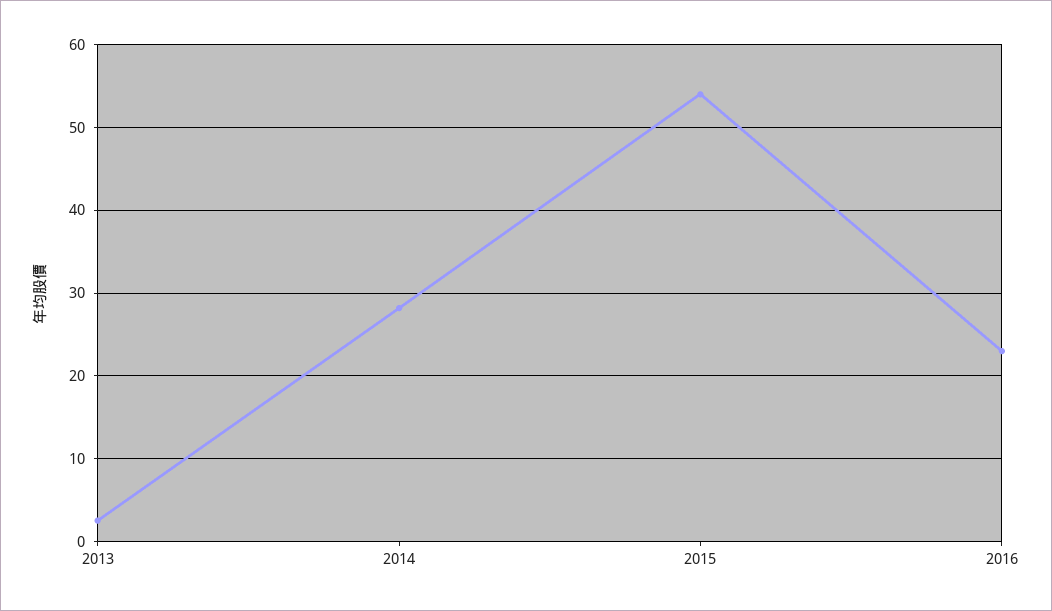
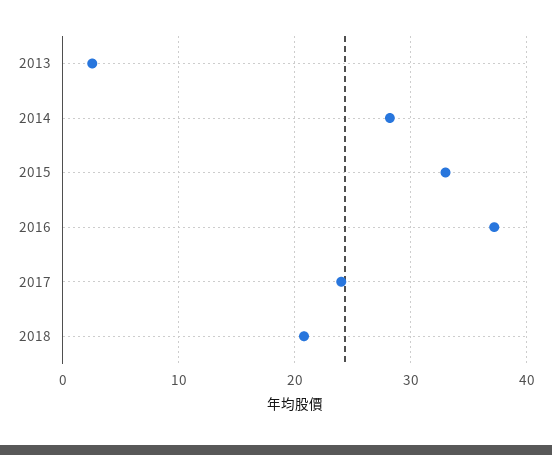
2015: 54 -> 33
2016: 23 -> 37
2017: none -> 24
2018: none -> 21

